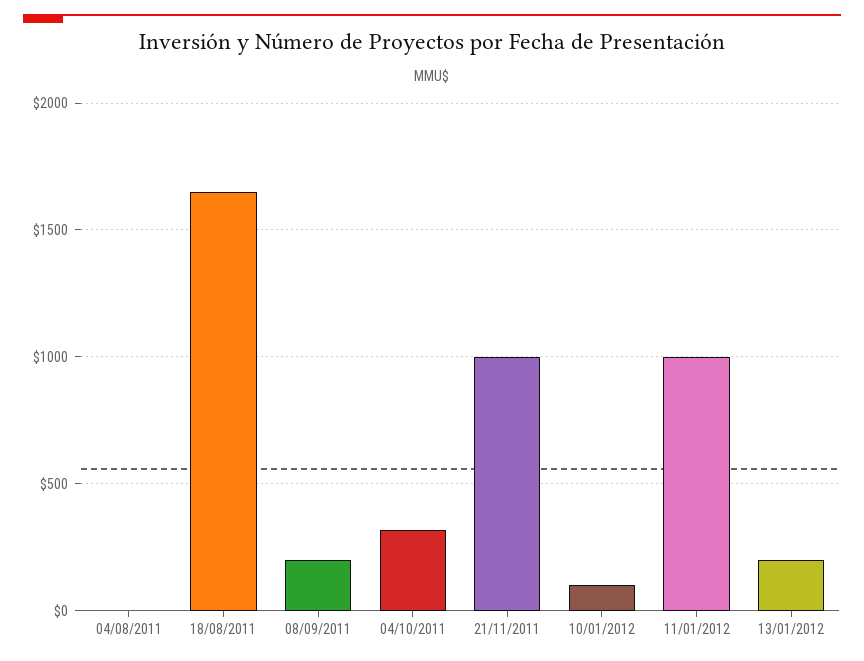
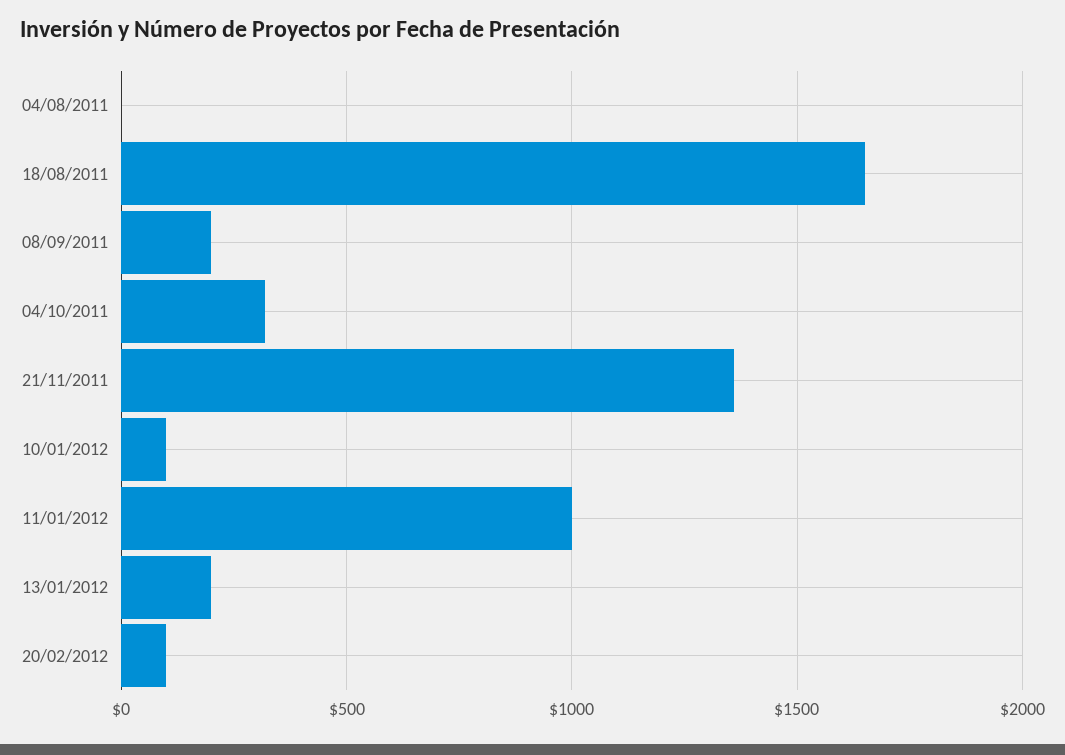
21/11/2011: 1000 -> 1350
20/02/2012: none -> 100

